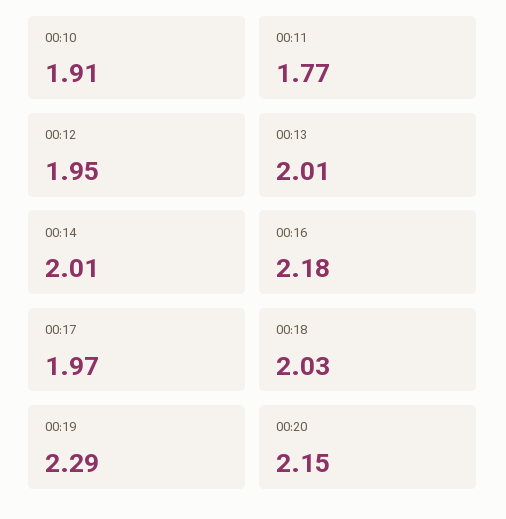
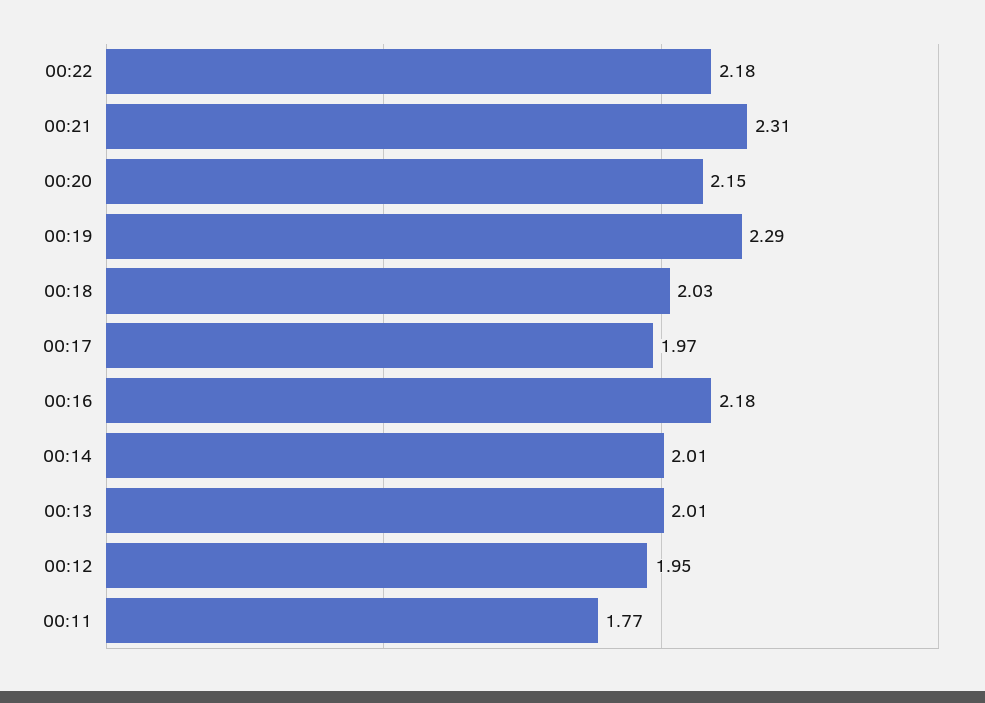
00:10: 1.91 -> none
00:22: none -> 2.18
00:21: none -> 2.31

